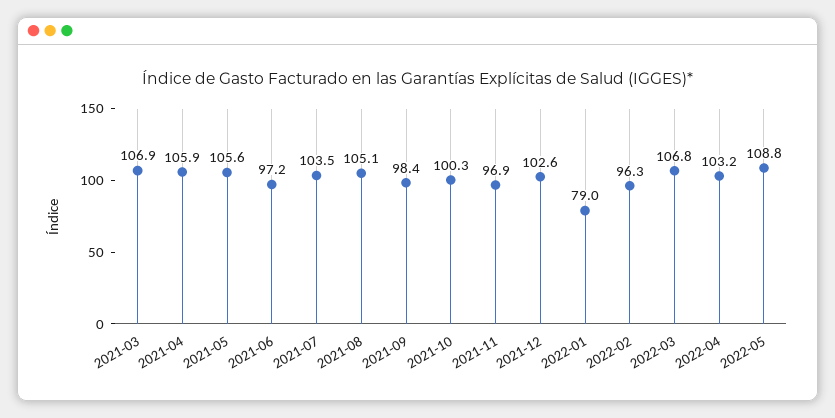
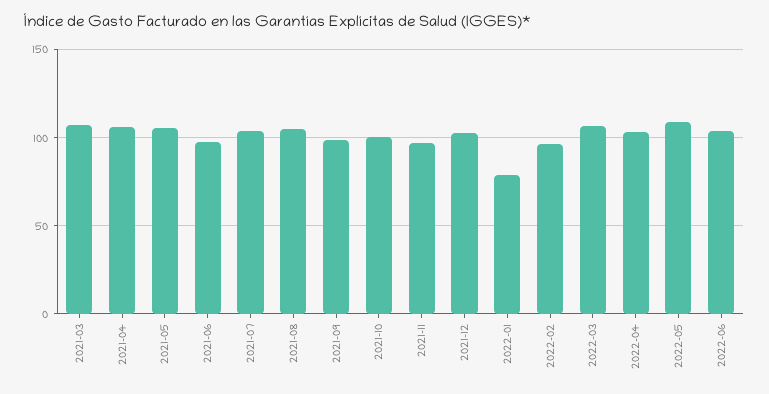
2022-06: none -> 105

